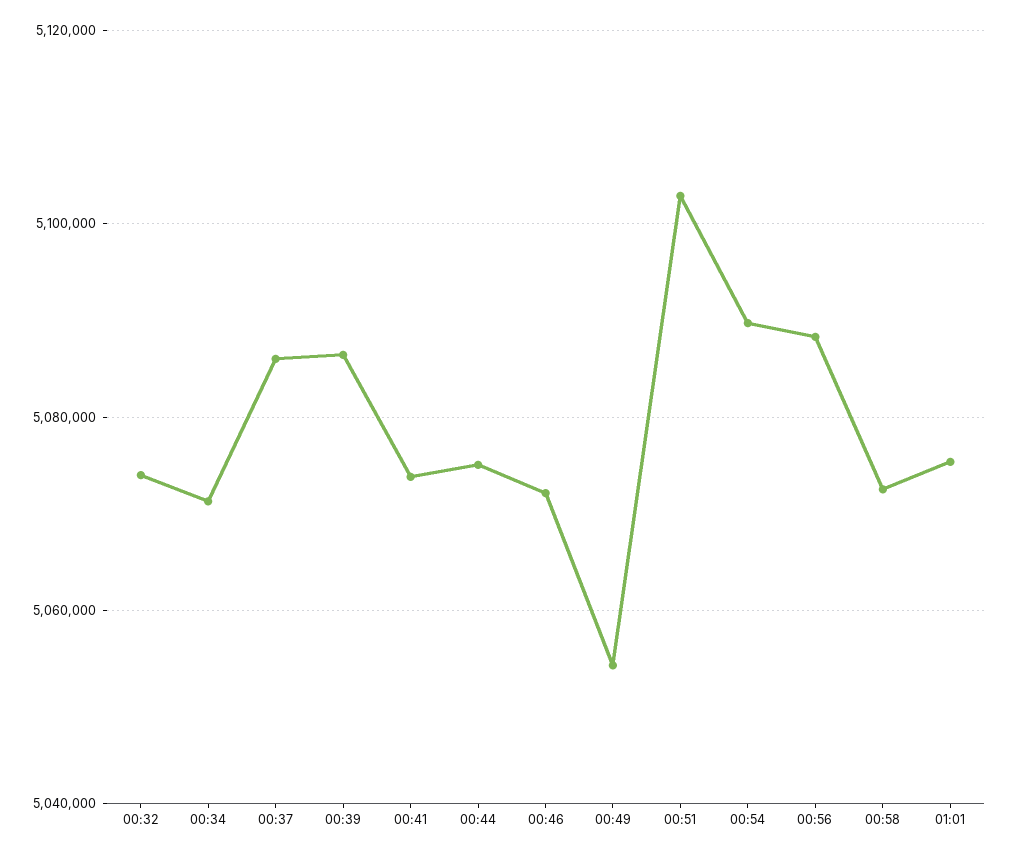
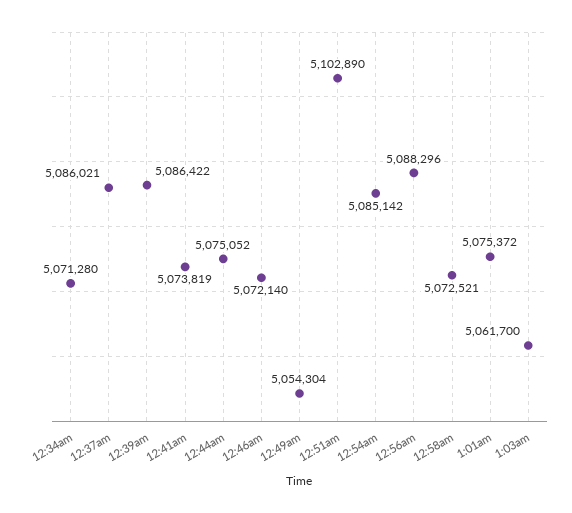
00:32: 5074000 -> none
00:54: 5090000 -> 5085142
1:03am: none -> 5061700

